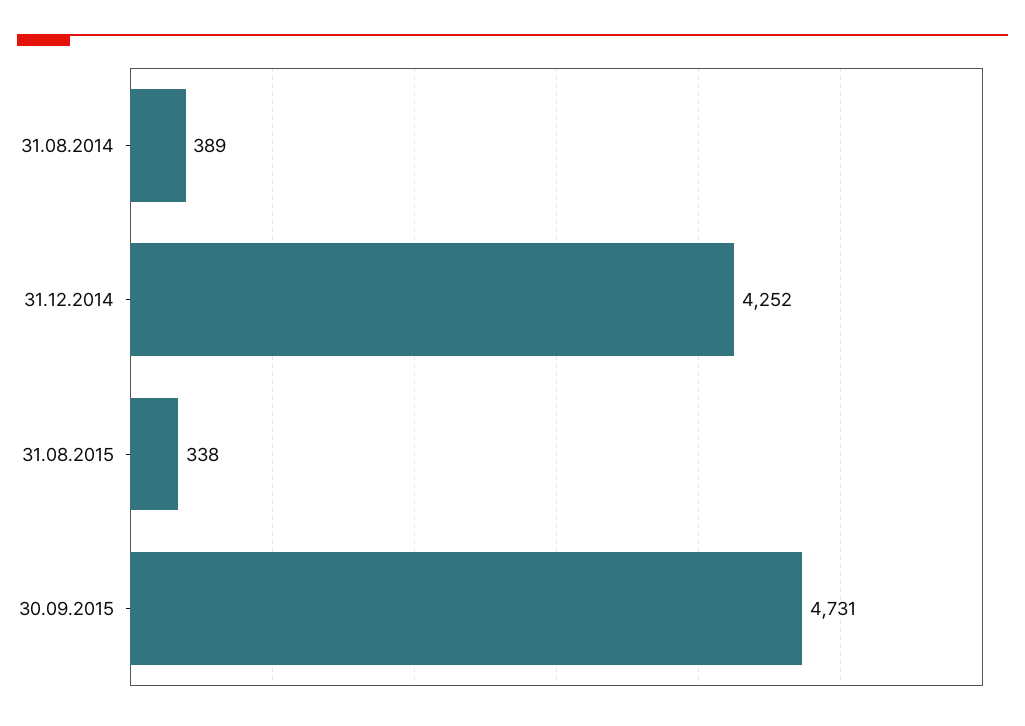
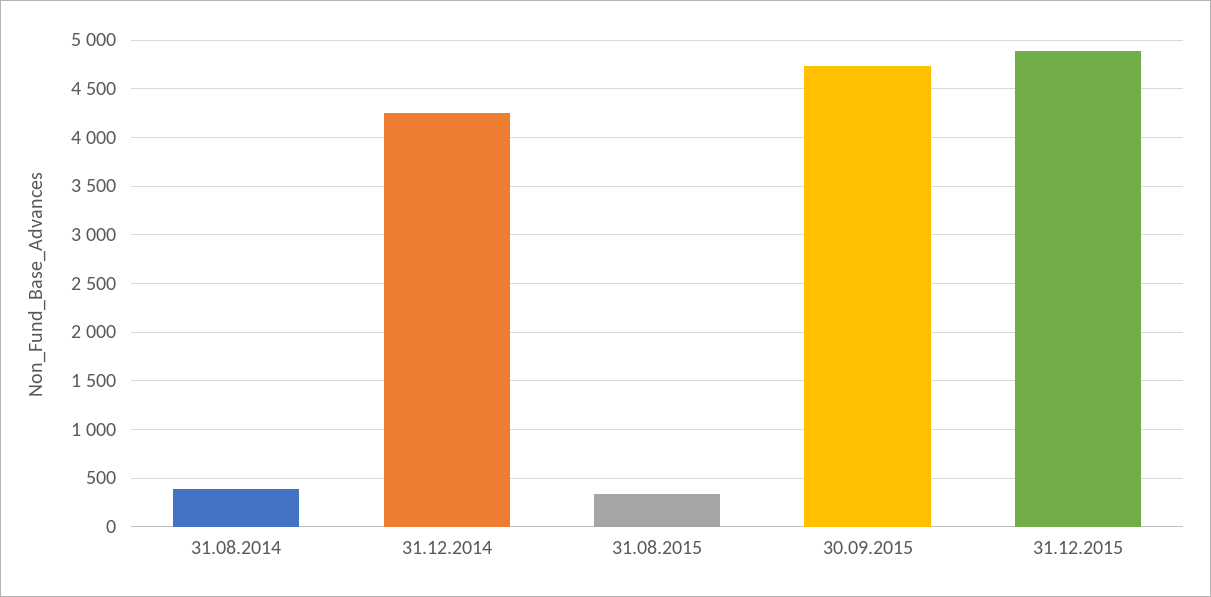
31.12.2015: none -> 4900

